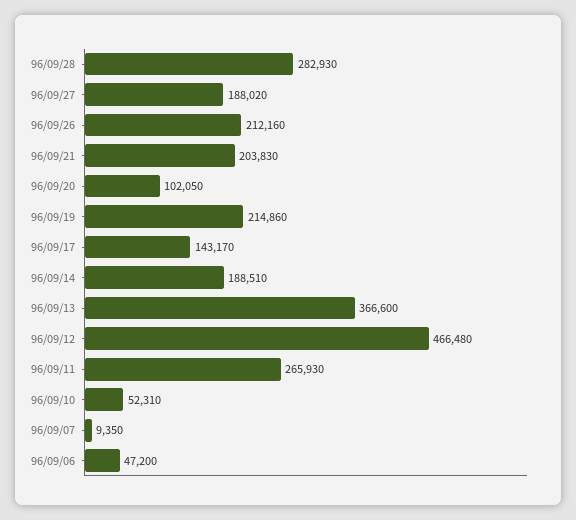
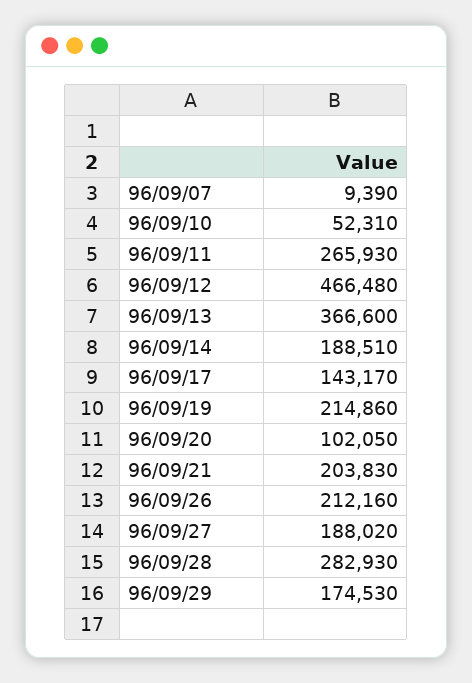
96/09/07: 9350 -> 9390
96/09/06: 47200 -> none
96/09/29: none -> 174530

